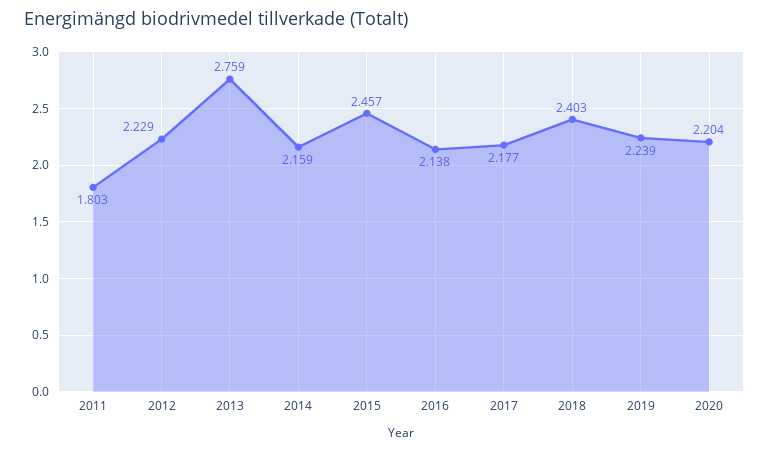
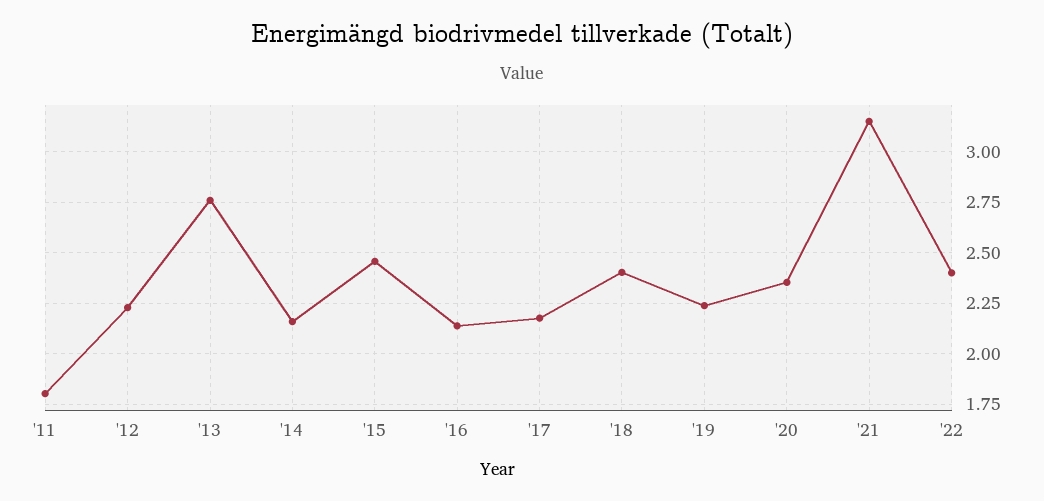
2020: 2.204 -> 2.35
'21: none -> 3.15
'22: none -> 2.4

